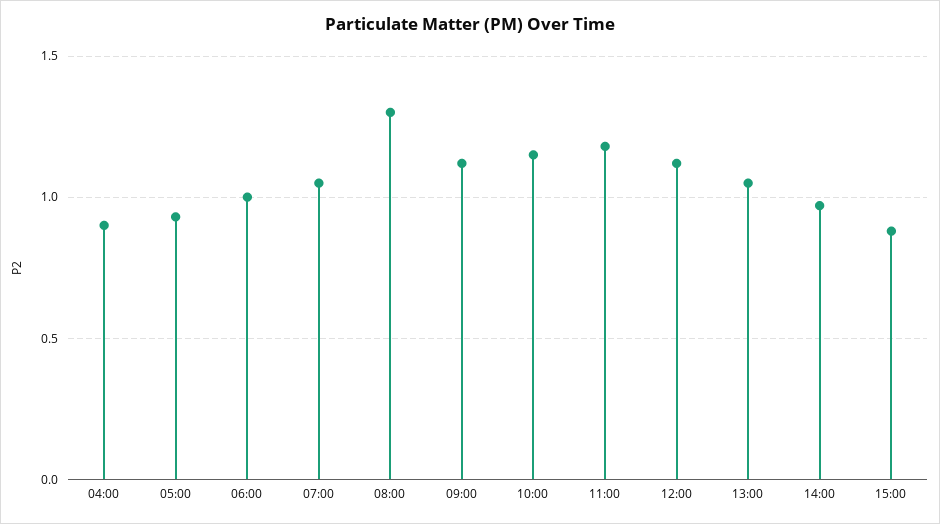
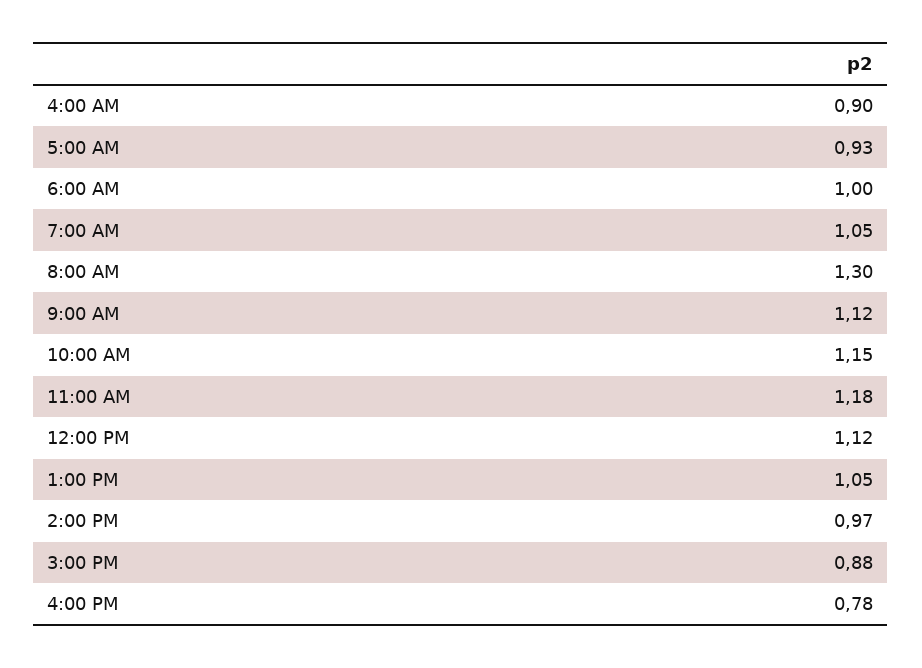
4:00 PM: none -> 0.78

